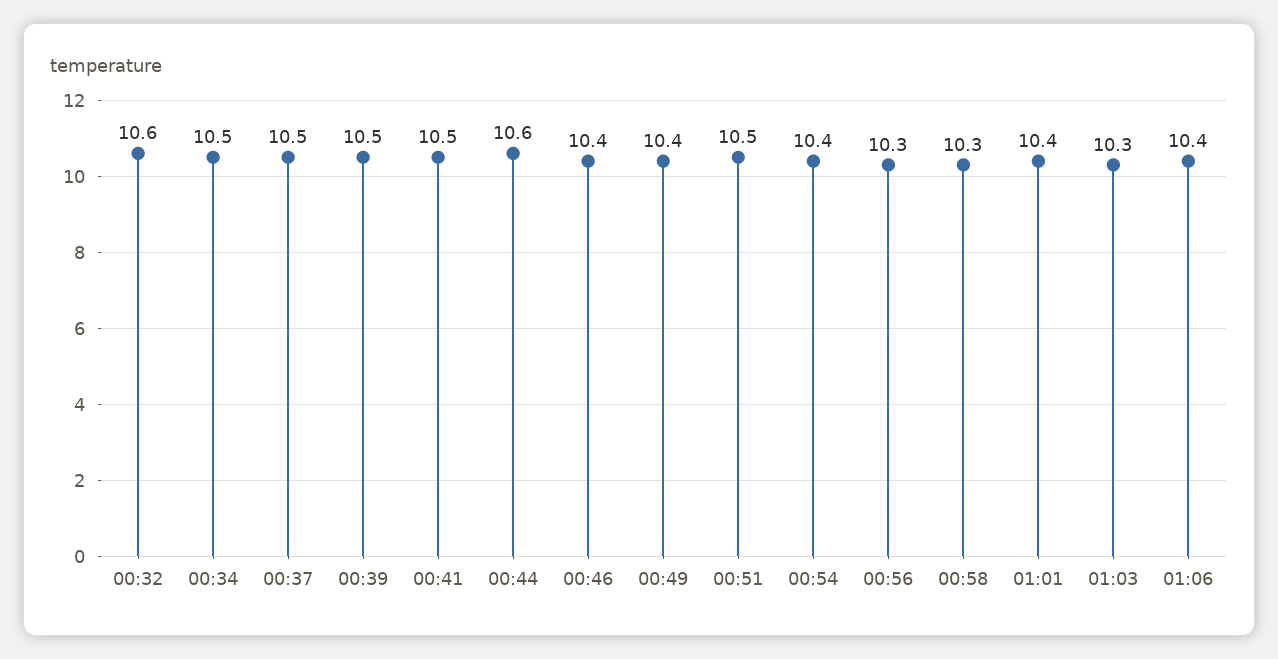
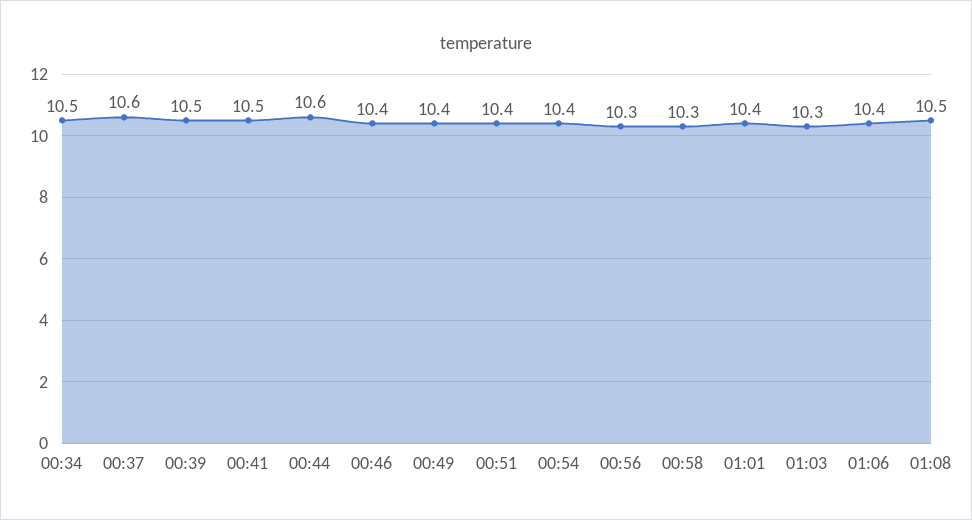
00:32: 10.6 -> none
00:37: 10.5 -> 10.6
00:51: 10.5 -> 10.4
01:08: none -> 10.5

